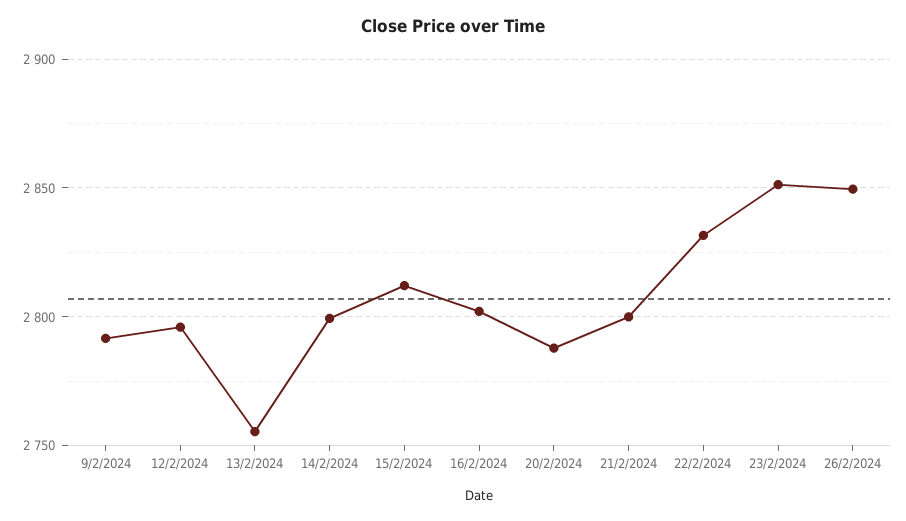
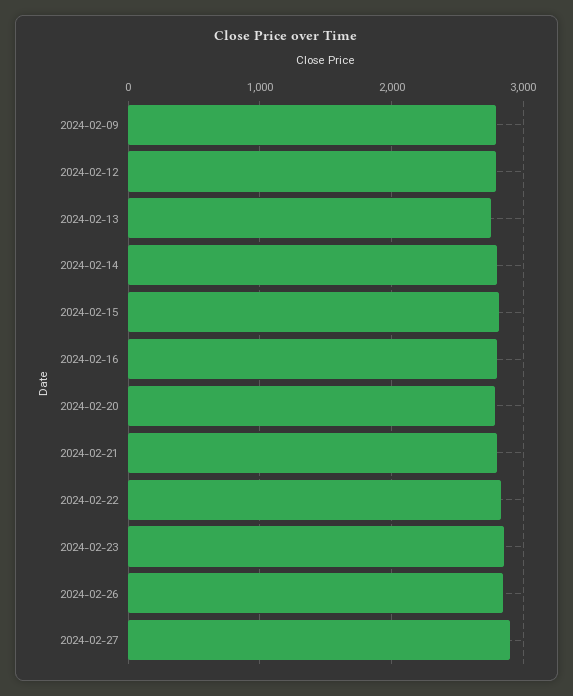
2024-02-27: none -> 2900

